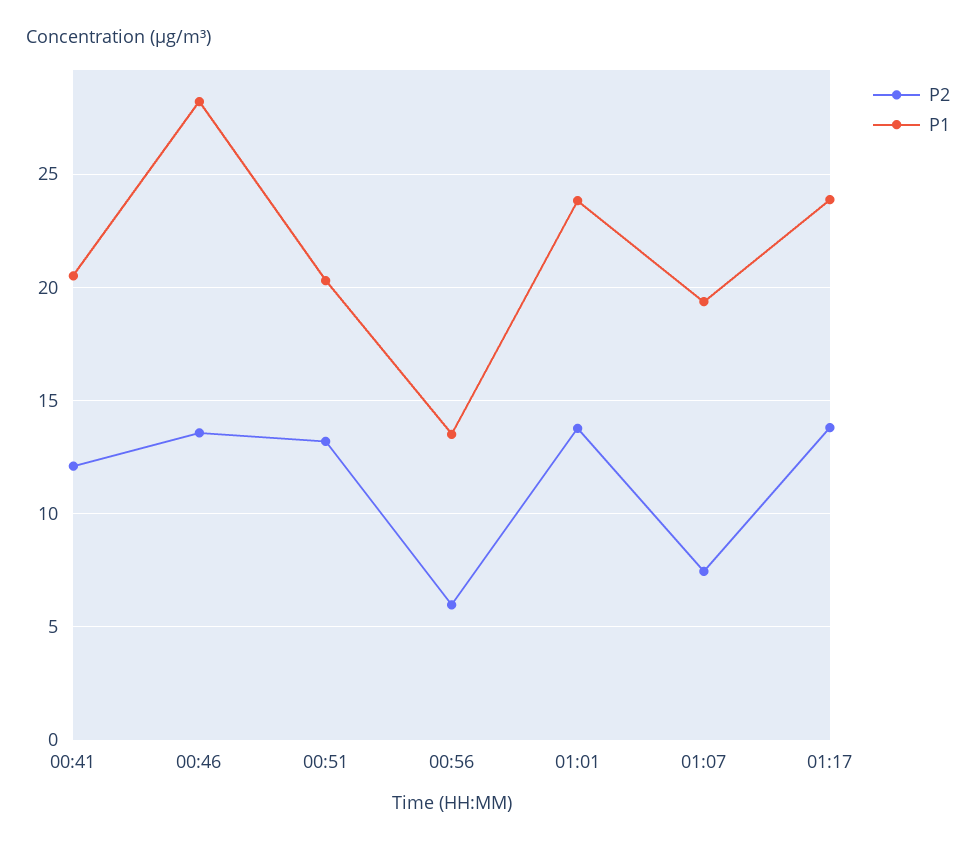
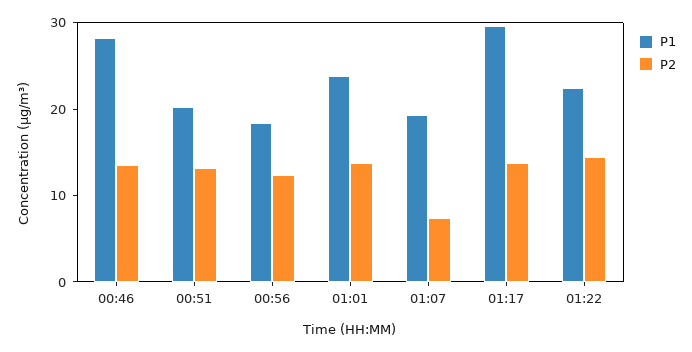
P2, 00:41: 12 -> none
P1, 00:41: 20.5 -> none
P2, 00:56: 6 -> 12
P1, 00:56: 13.5 -> 18
P1, 01:17: 24 -> 30
P1, 01:22: none -> 22
P2, 01:22: none -> 14

